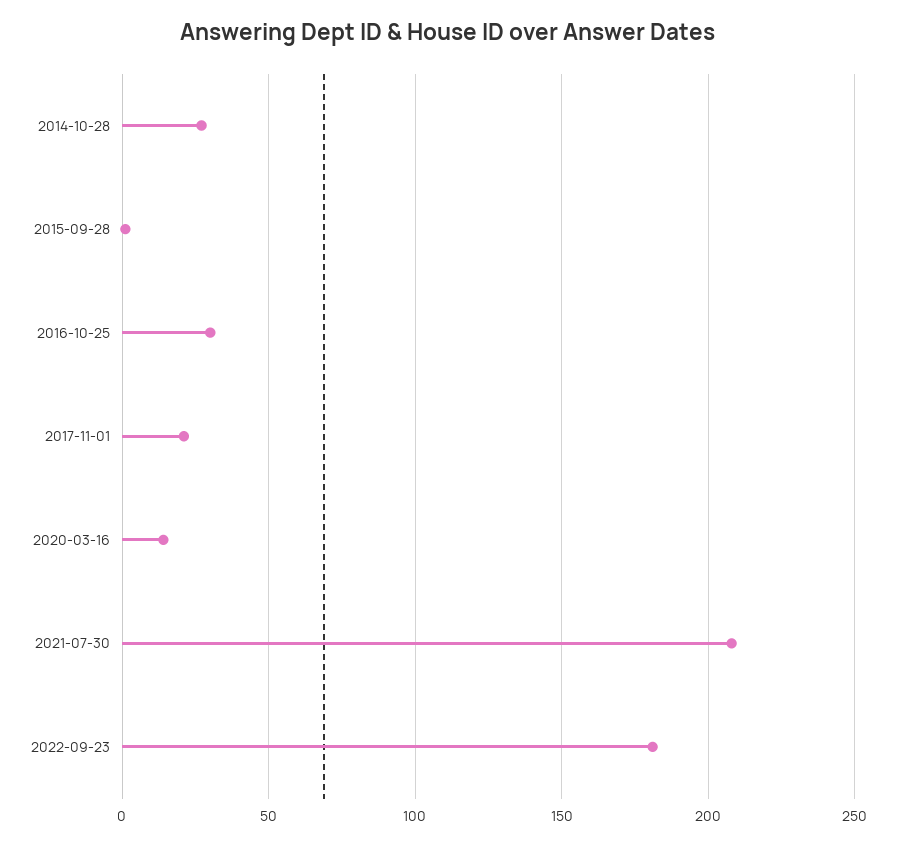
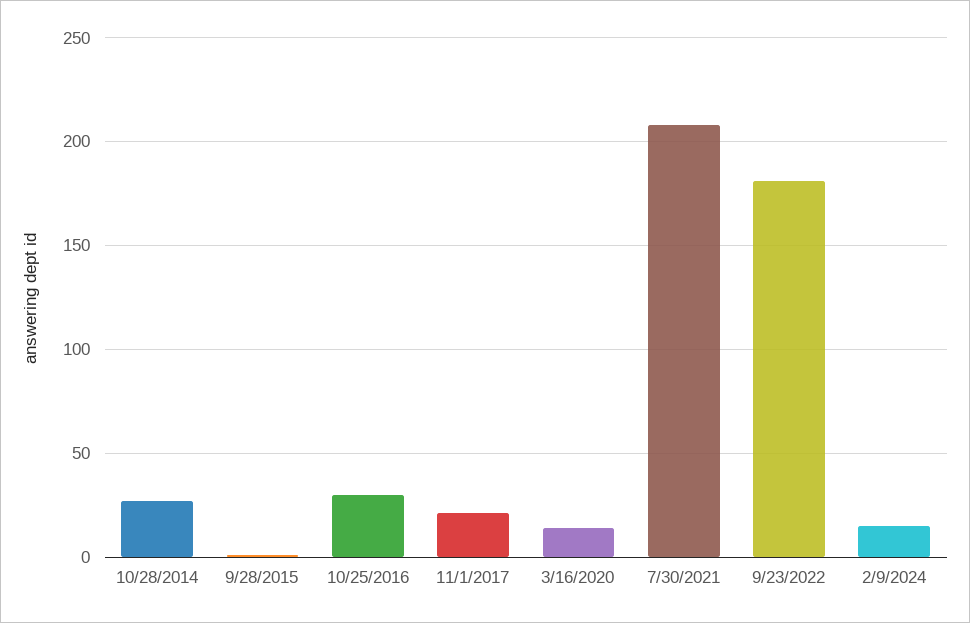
2/9/2024: none -> 15

